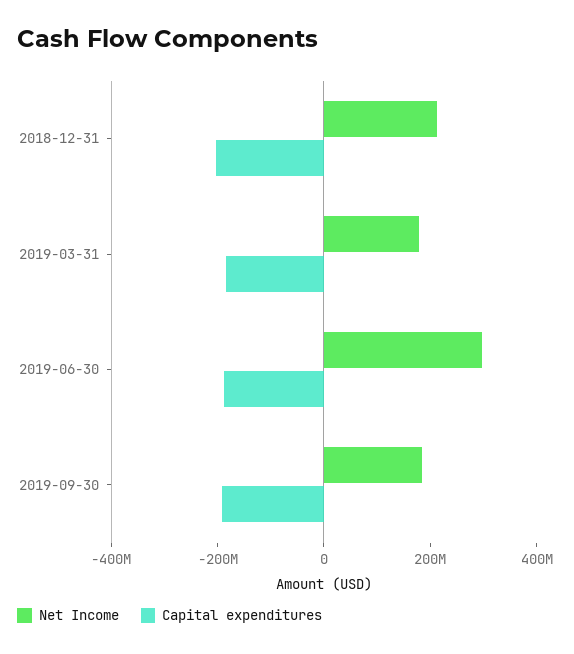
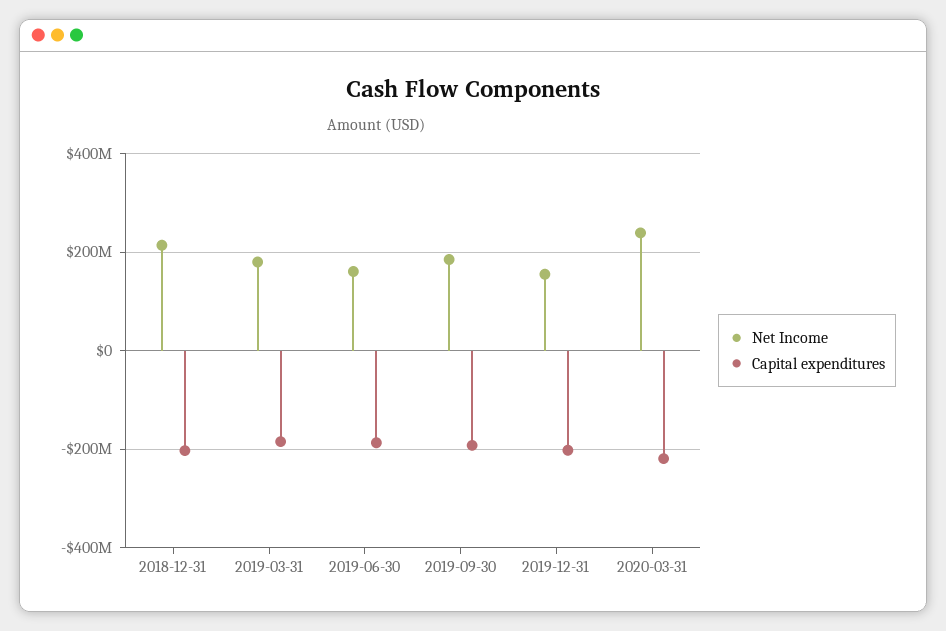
Net Income, 2019-06-30: 300000000 -> 160000000
Net Income, 2019-12-31: none -> 160000000
Capital expenditures, 2019-12-31: none -> -200000000
Net Income, 2020-03-31: none -> 240000000
Capital expenditures, 2020-03-31: none -> -220000000

